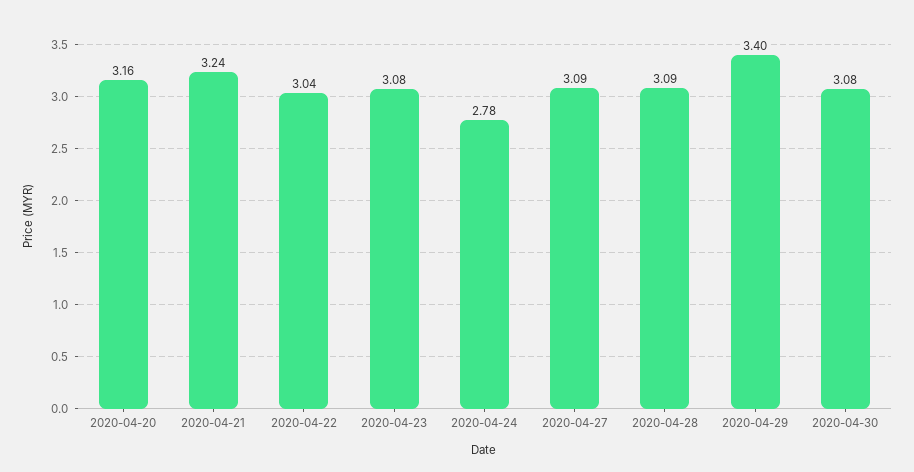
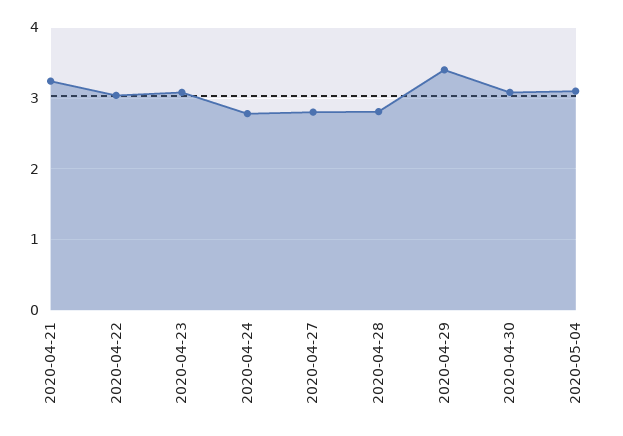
2020-04-20: 3.16 -> none
2020-04-27: 3.09 -> 2.8
2020-04-28: 3.09 -> 2.8
2020-05-04: none -> 3.1

